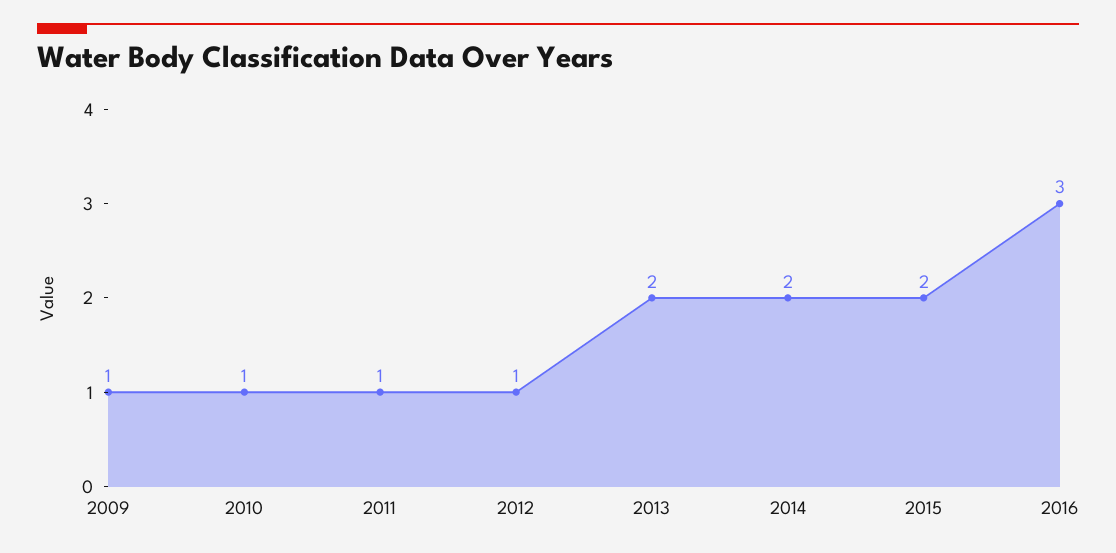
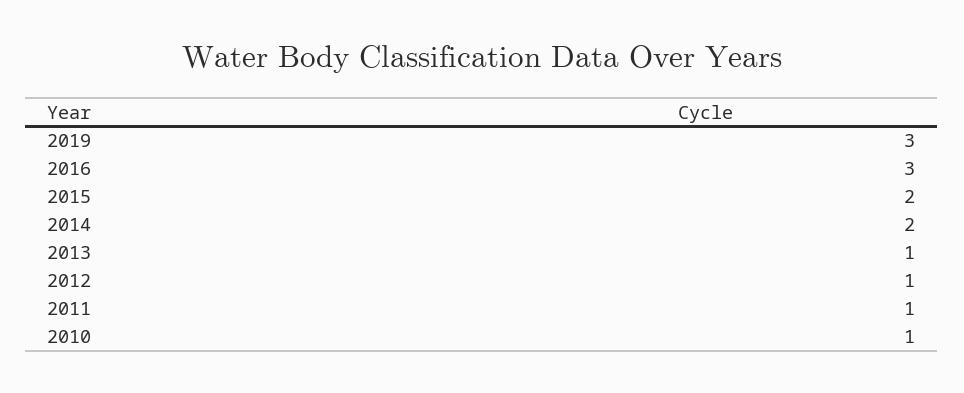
2009: 1 -> none
2013: 2 -> 1
2019: none -> 3

